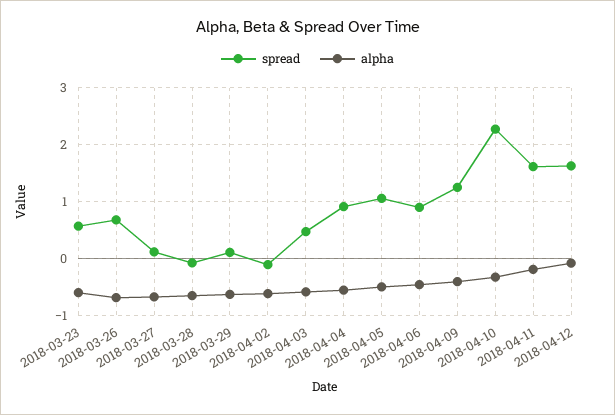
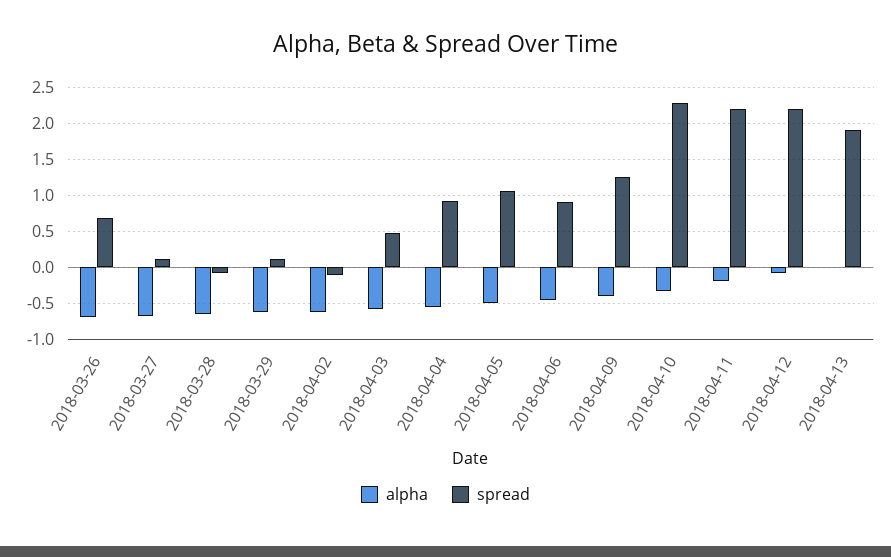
spread, 2018-03-23: 0.6 -> none
alpha, 2018-03-23: -0.6 -> none
spread, 2018-04-11: 1.6 -> 2.2
spread, 2018-04-12: 1.6 -> 2.2
alpha, 2018-04-13: none -> 0
spread, 2018-04-13: none -> 1.9

